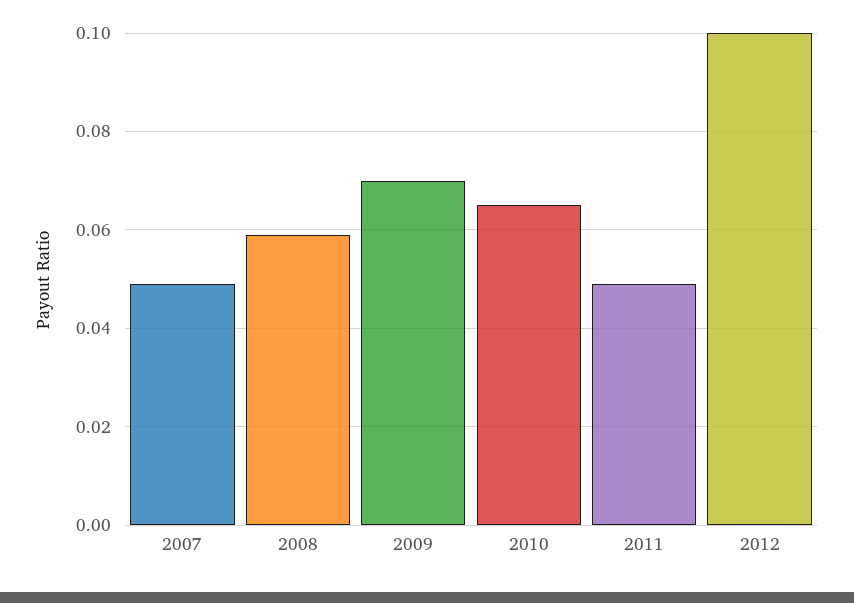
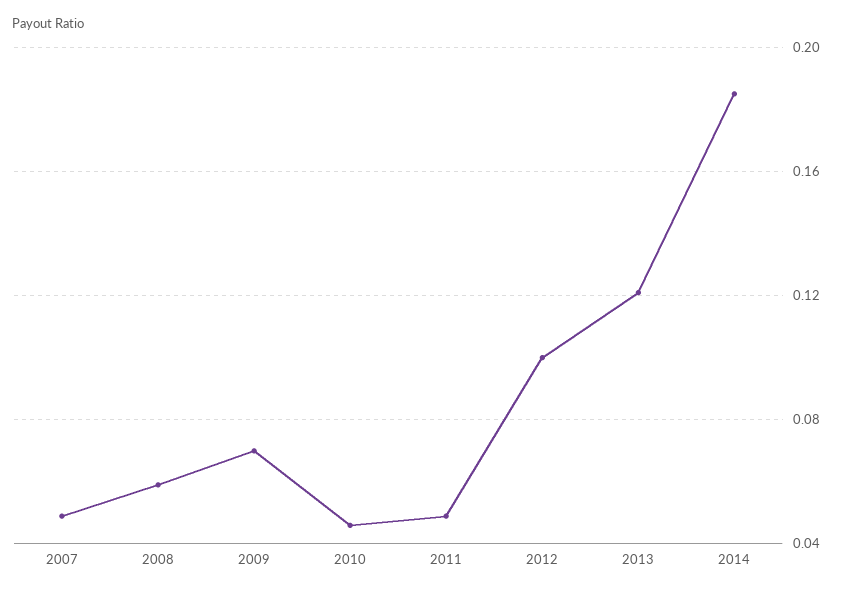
2010: 0.065 -> 0.045
2013: none -> 0.12
2014: none -> 0.185

